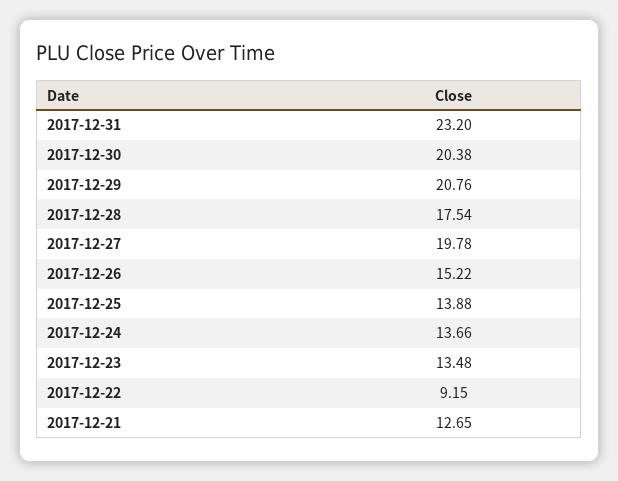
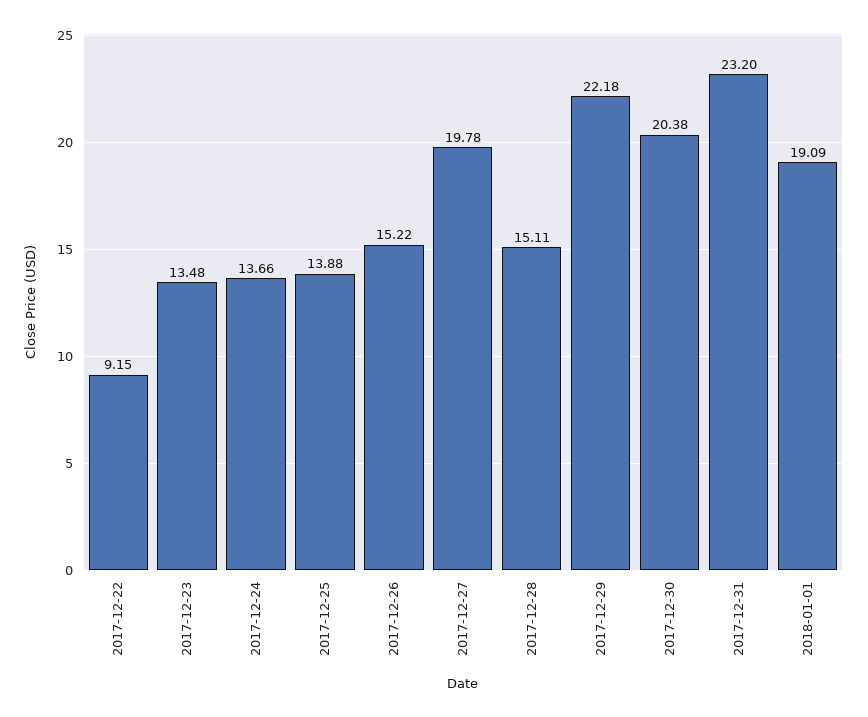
2017-12-29: 20.76 -> 22.18
2017-12-28: 17.54 -> 15.11
2017-12-21: 12.65 -> none
2018-01-01: none -> 19.09

